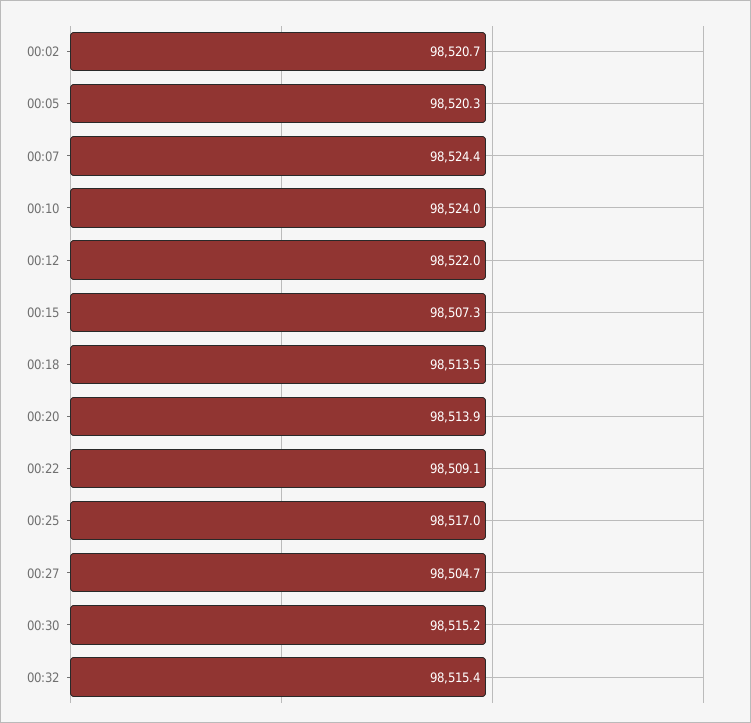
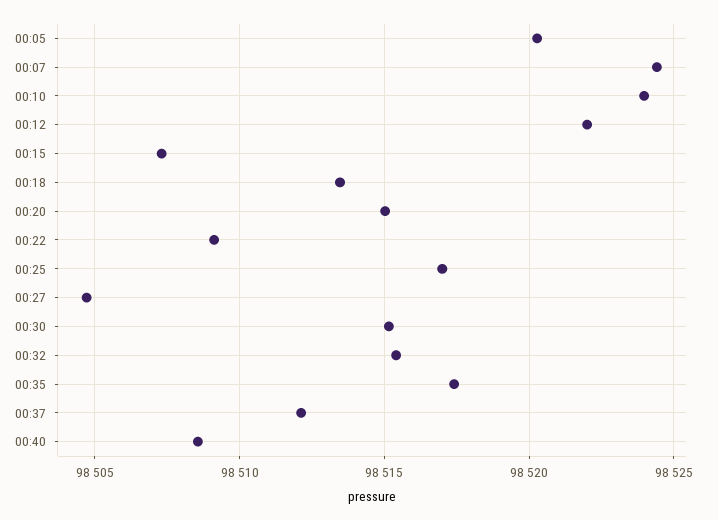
00:02: 98520.7 -> none
00:20: 98513.9 -> 98515
00:35: none -> 98517.5
00:37: none -> 98512
00:40: none -> 98508.5

